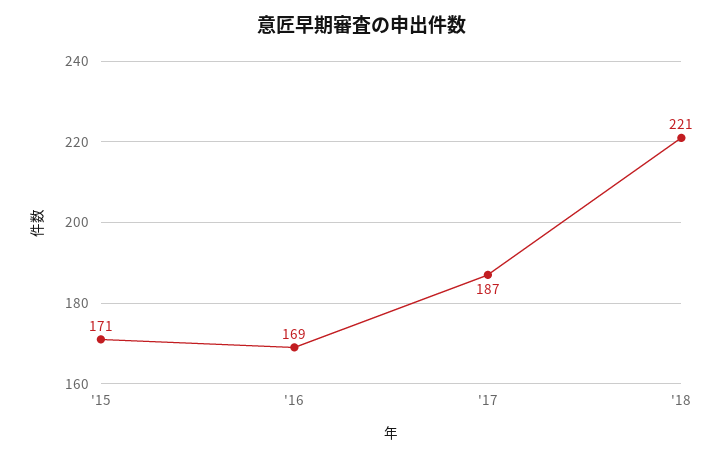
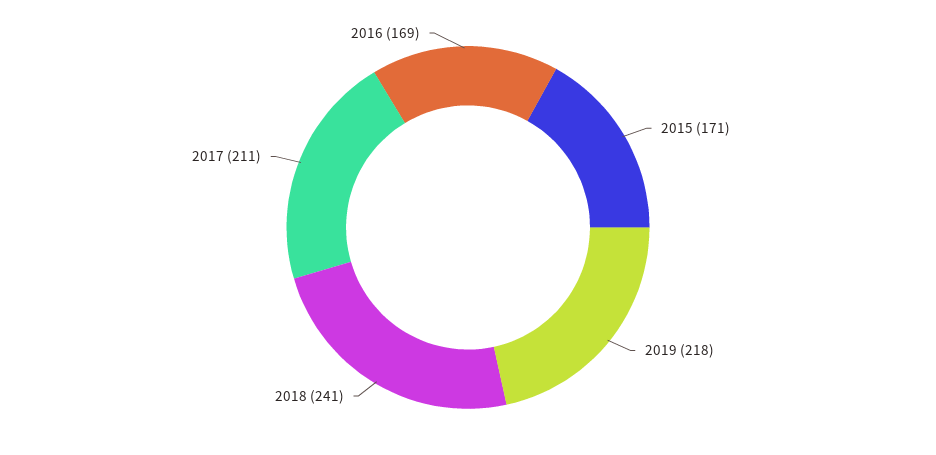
'17: 187 -> 211
'18: 221 -> 241
2019: none -> 218

